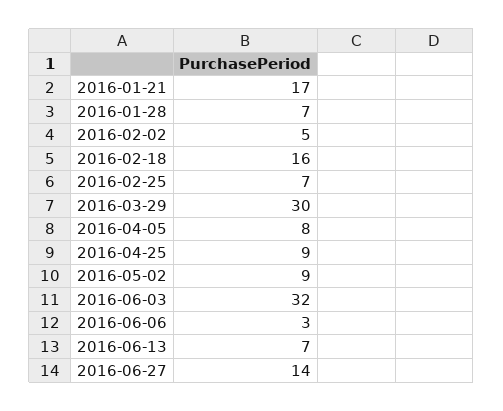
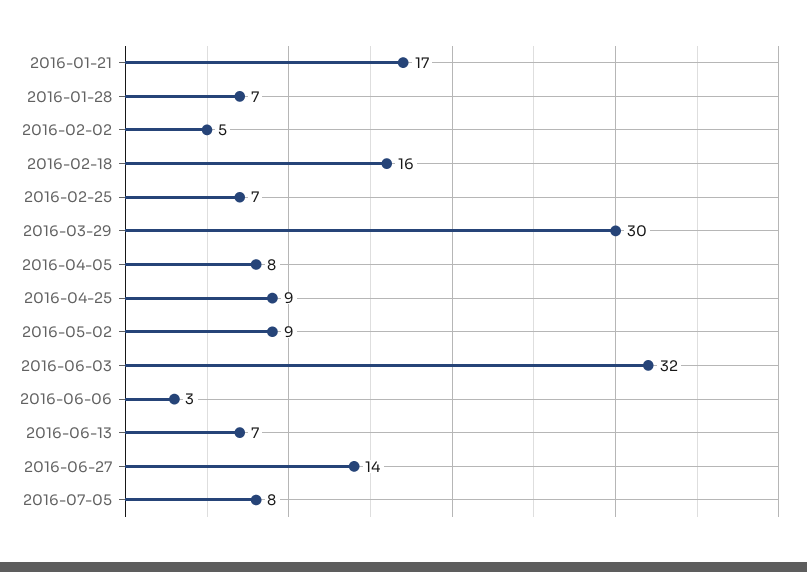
2016-07-05: none -> 8

